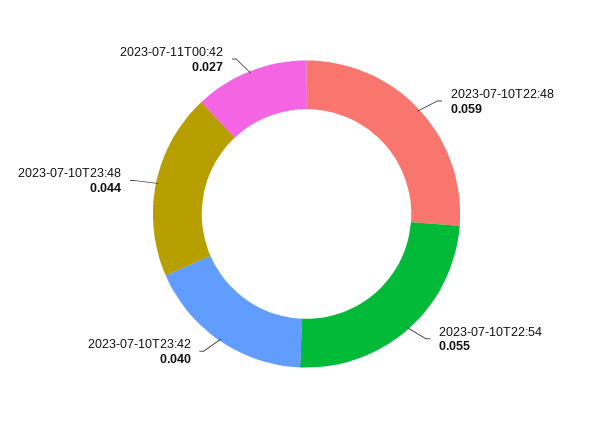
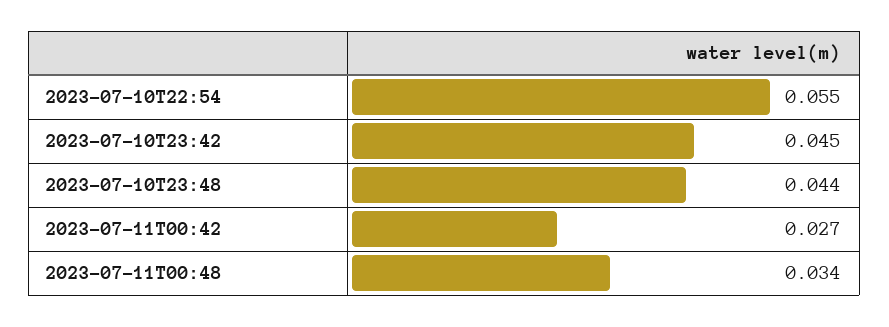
2023-07-10T22:48: 0.059 -> none
2023-07-10T23:42: 0.04 -> 0.045
2023-07-11T00:48: none -> 0.034

